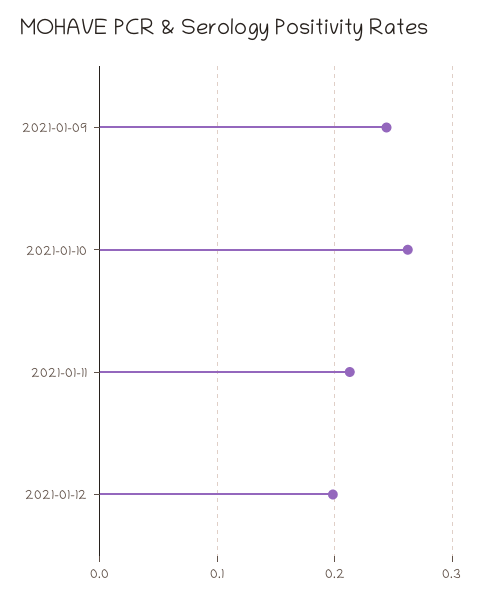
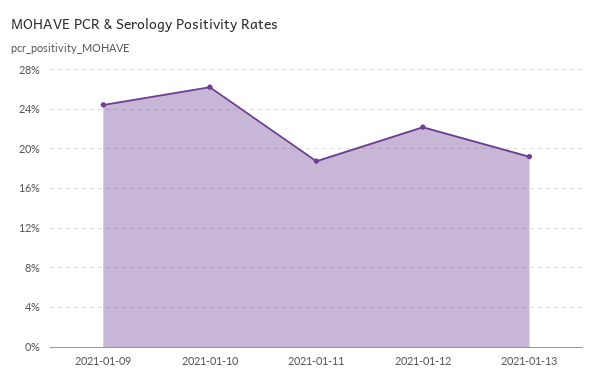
2021-01-11: 0.21 -> 0.19
2021-01-12: 0.2 -> 0.22
2021-01-13: none -> 0.19

